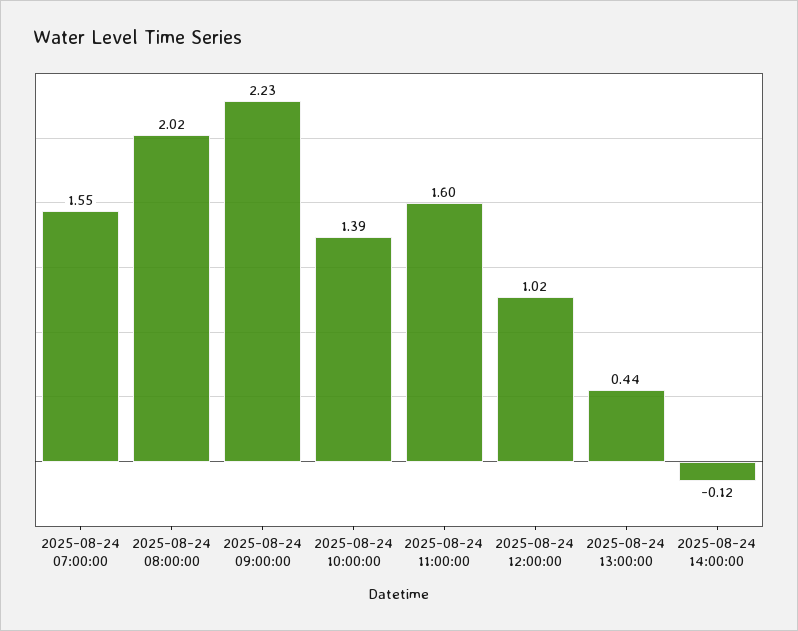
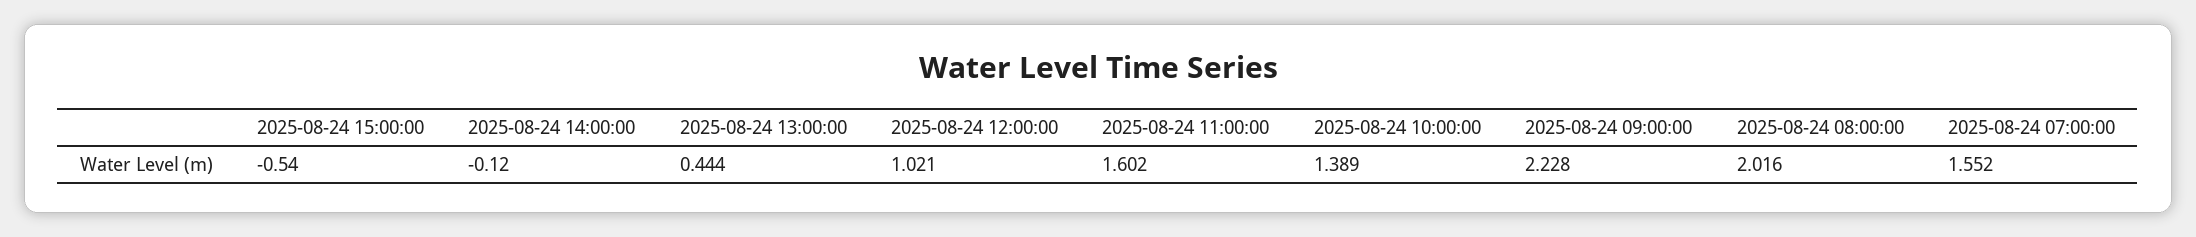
2025-08-24 15:00:00: none -> -0.54

